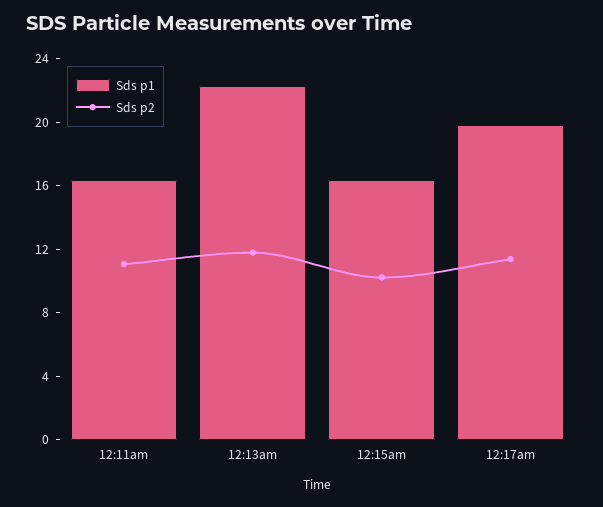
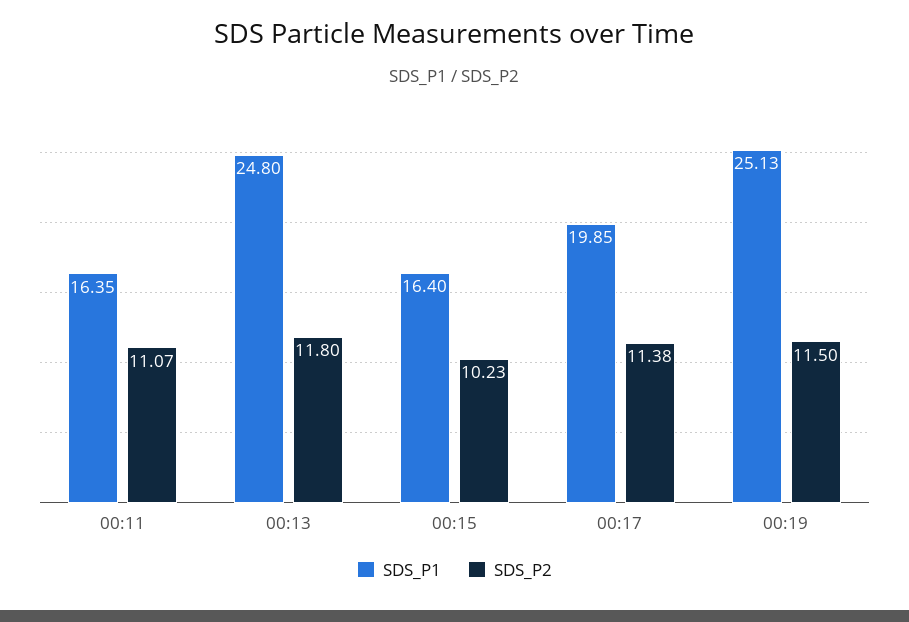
Sds p1, 12:13am: 22 -> 24.8
Sds p1, 00:19: none -> 25.13
Sds p2, 00:19: none -> 11.5

